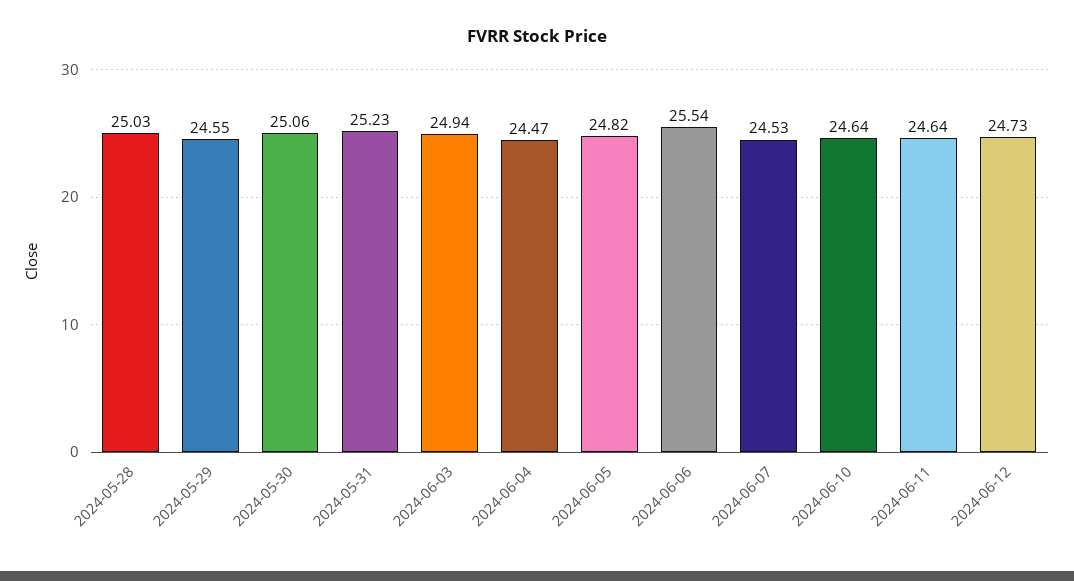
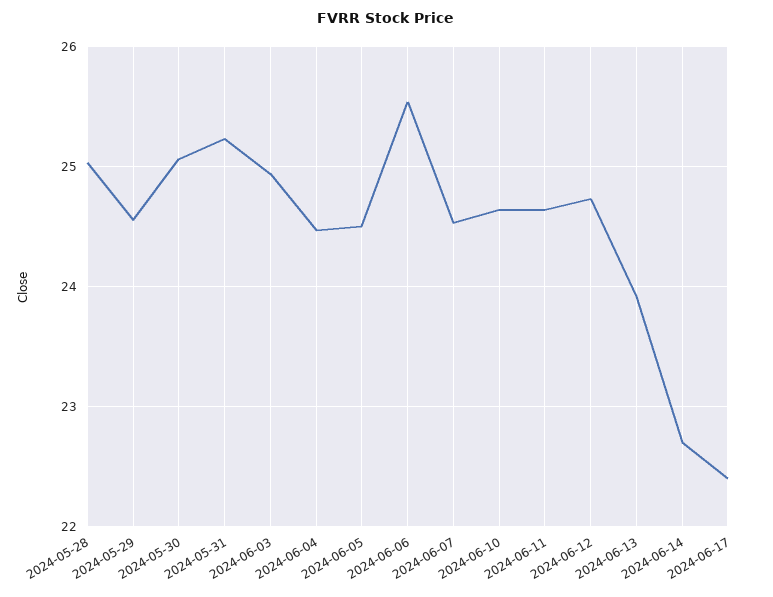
2024-06-05: 24.82 -> 24.5
2024-06-13: none -> 23.9
2024-06-14: none -> 22.7
2024-06-17: none -> 22.4

